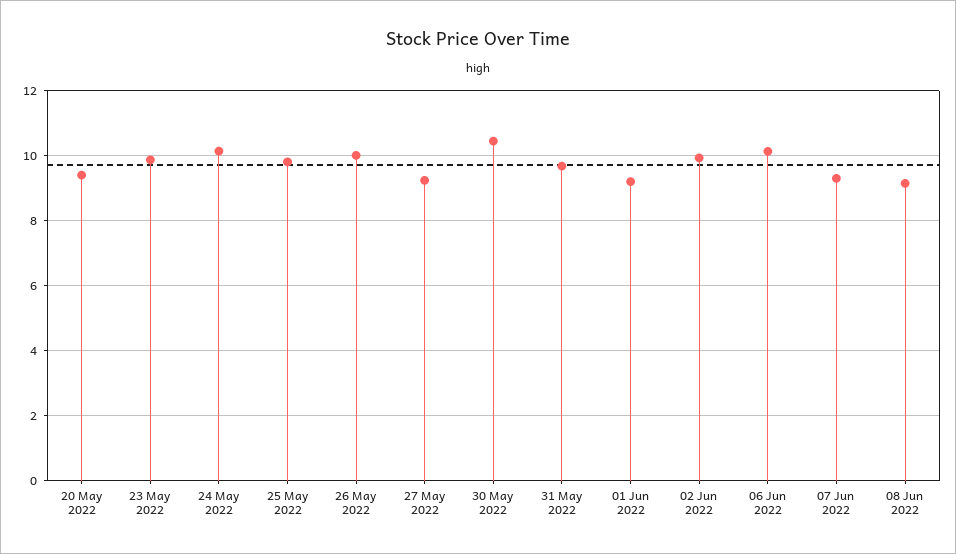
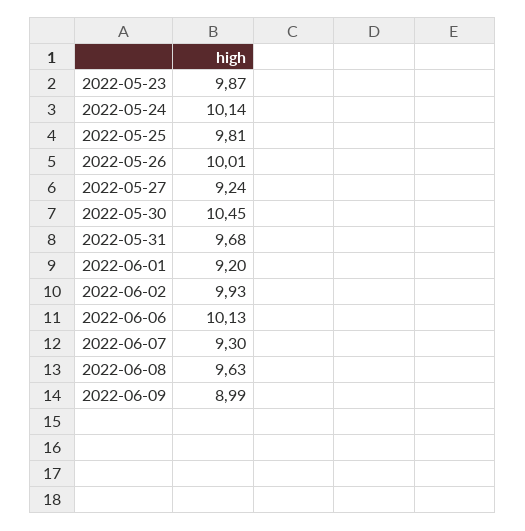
20 May 2022: 9.4 -> none
08 Jun 2022: 9.2 -> 9.63
2022-06-09: none -> 8.99

